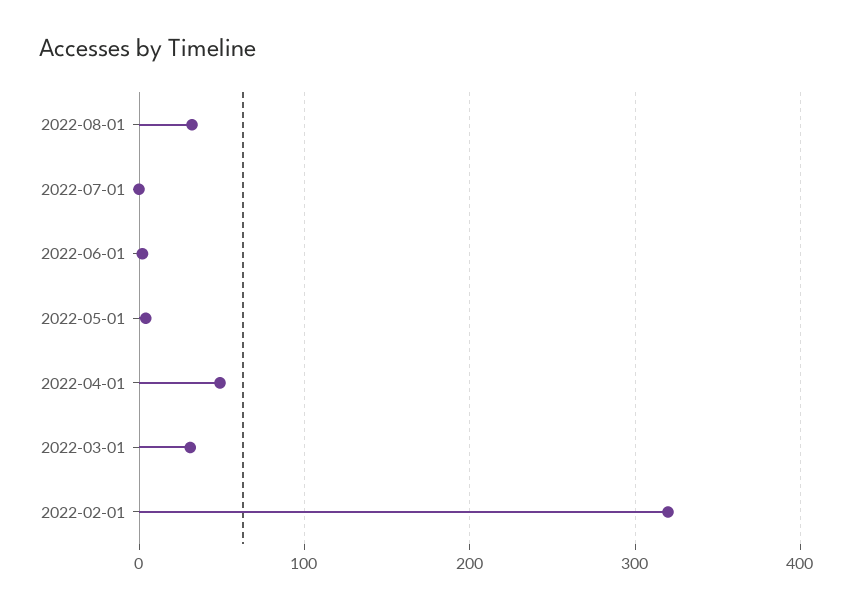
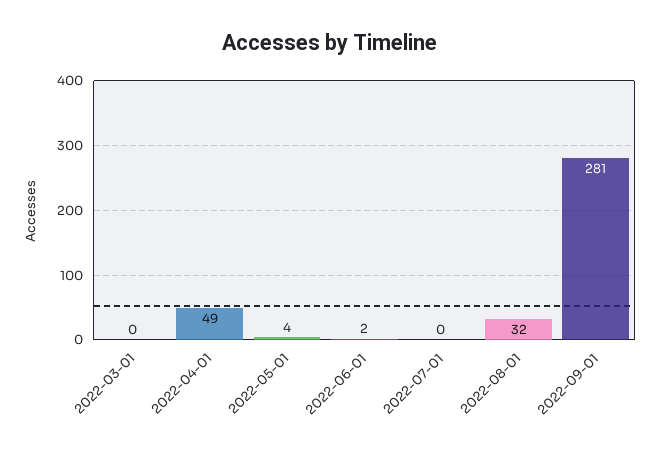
2022-03-01: 30 -> 0
2022-02-01: 320 -> none
2022-09-01: none -> 281

